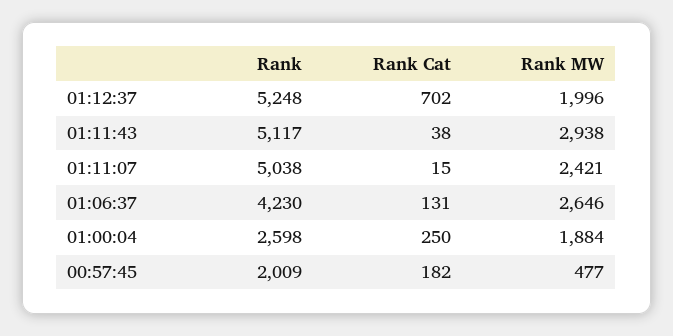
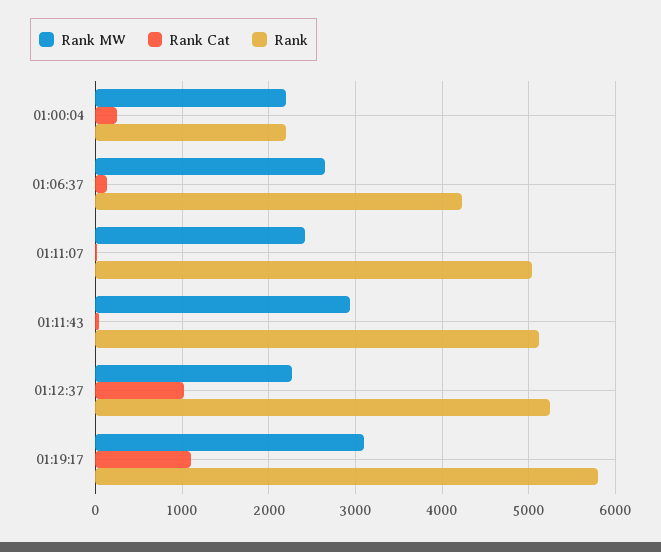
Rank Cat, 01:12:37: 702 -> 1000
Rank MW, 01:12:37: 1996 -> 2300
Rank, 01:00:04: 2598 -> 2200
Rank MW, 01:00:04: 1884 -> 2200
Rank, 00:57:45: 2009 -> none
Rank Cat, 00:57:45: 182 -> none
Rank MW, 00:57:45: 477 -> none
Rank MW, 01:19:17: none -> 3100
Rank Cat, 01:19:17: none -> 1100
Rank, 01:19:17: none -> 5800

